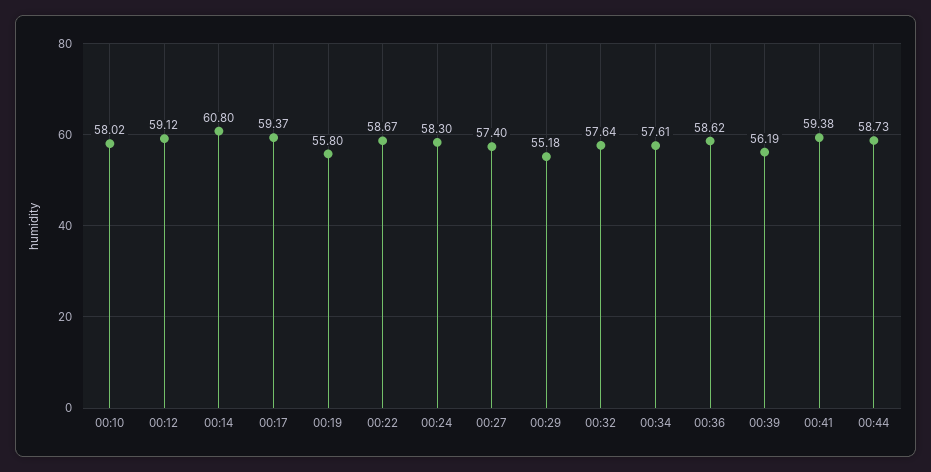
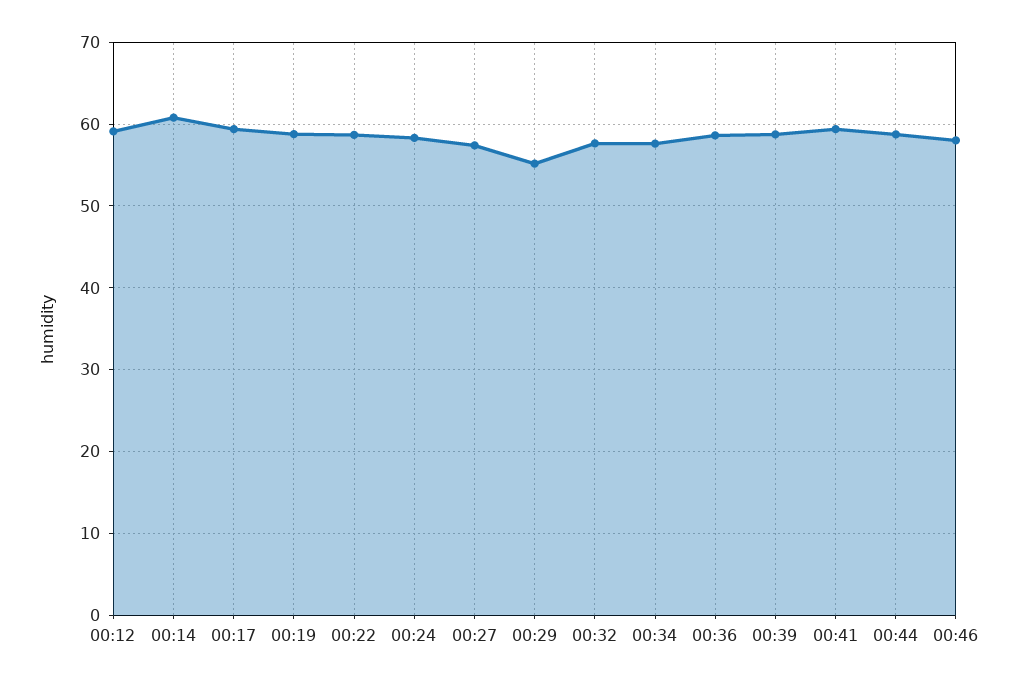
00:10: 58.02 -> none
00:19: 55.8 -> 59
00:39: 56.19 -> 59
00:46: none -> 58

